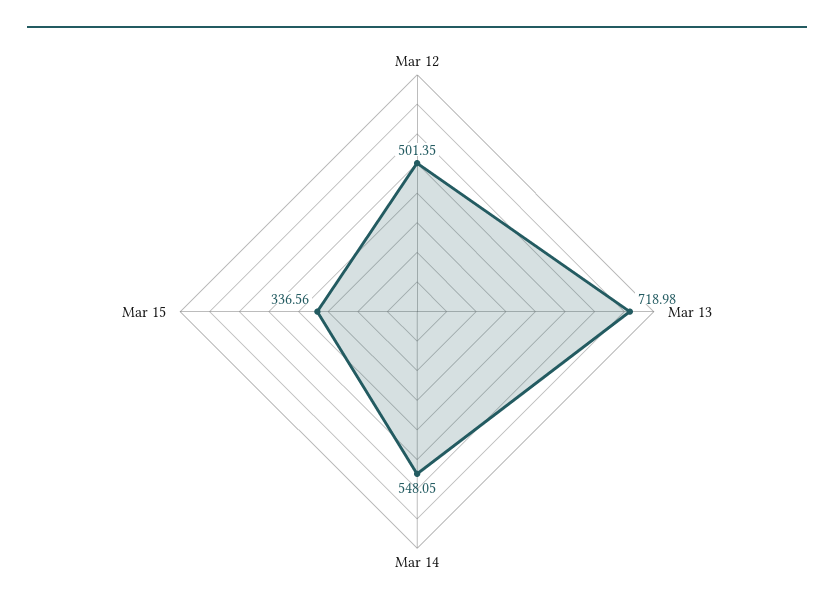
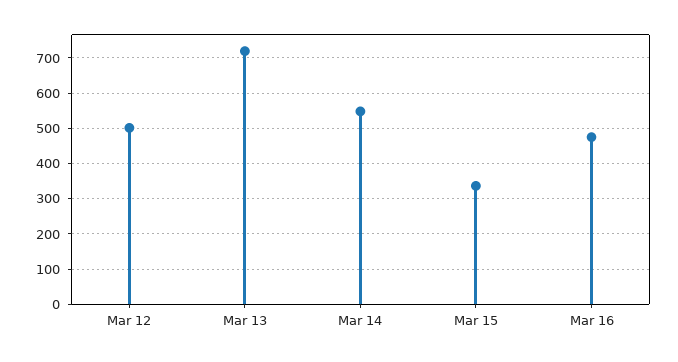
Mar 16: none -> 480

